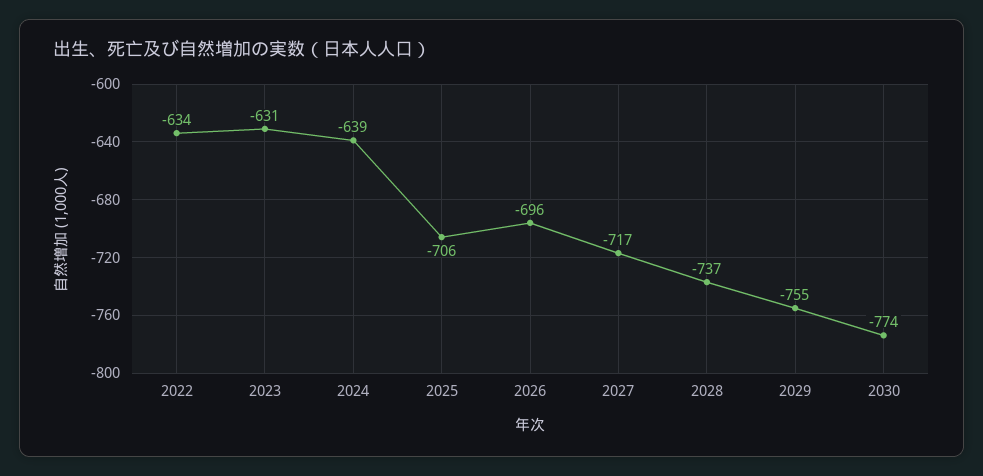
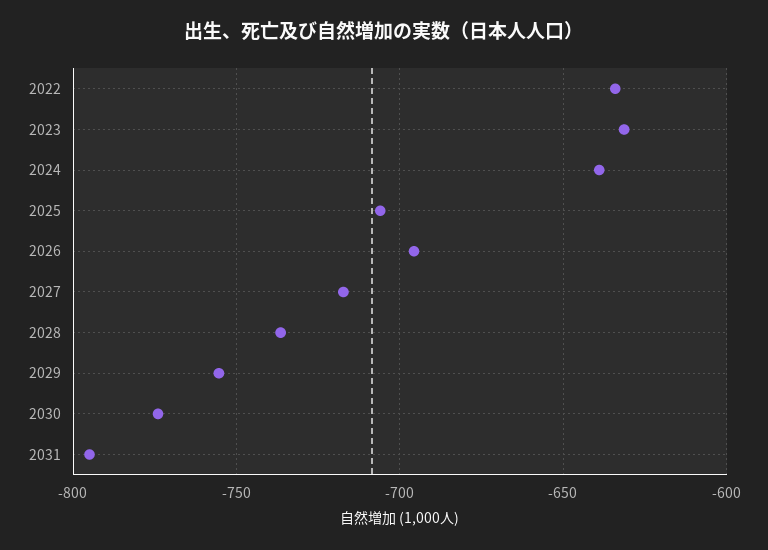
2031: none -> -795

